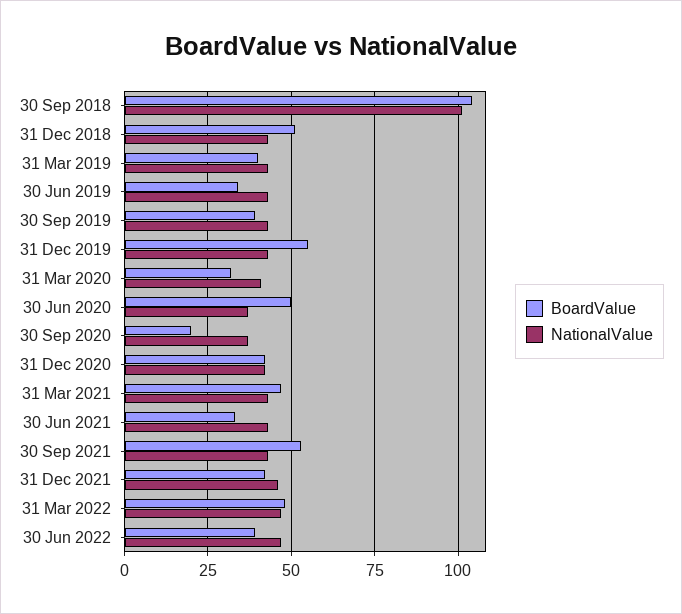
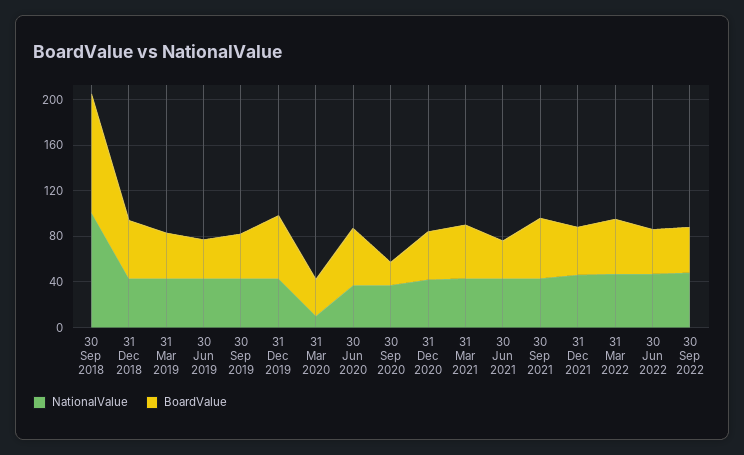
NationalValue, 31 Mar 2020: 40 -> 10
NationalValue, 30 Sep 2022: none -> 50
BoardValue, 30 Sep 2022: none -> 40

